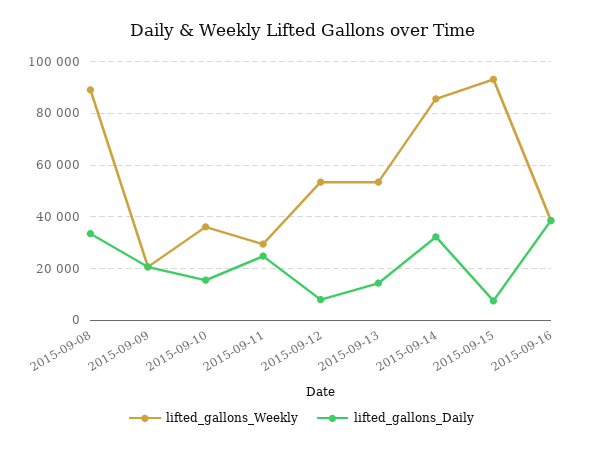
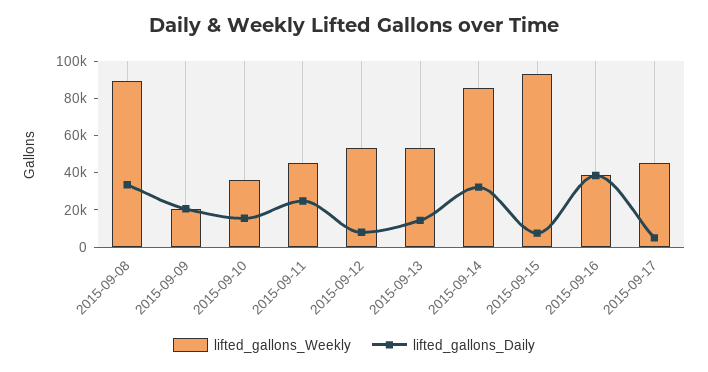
lifted_gallons_Weekly, 2015-09-11: 30000 -> 45000
lifted_gallons_Weekly, 2015-09-17: none -> 45000
lifted_gallons_Daily, 2015-09-17: none -> 5000

